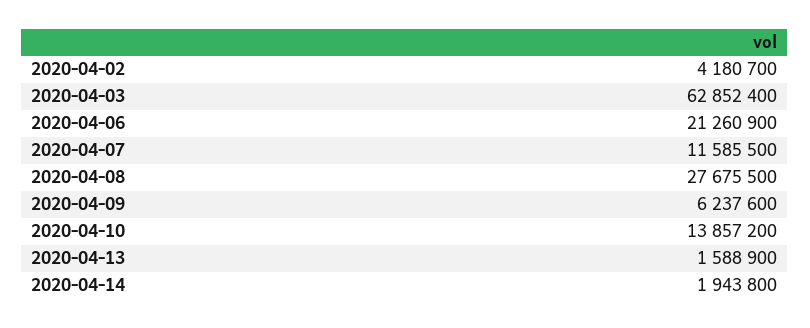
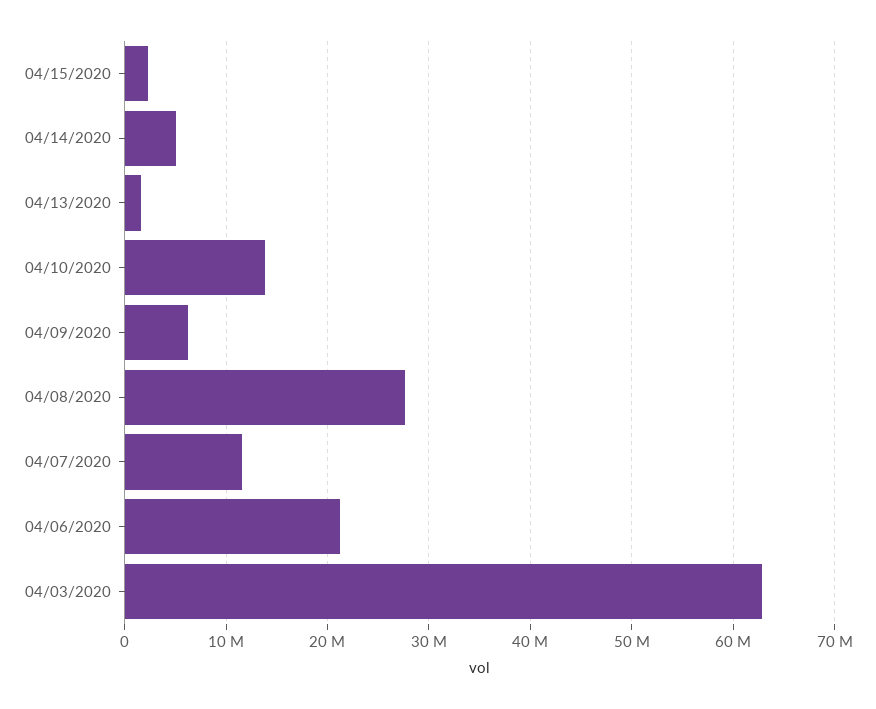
2020-04-02: 4180700 -> none
2020-04-14: 1943800 -> 5000000
04/15/2020: none -> 2000000

